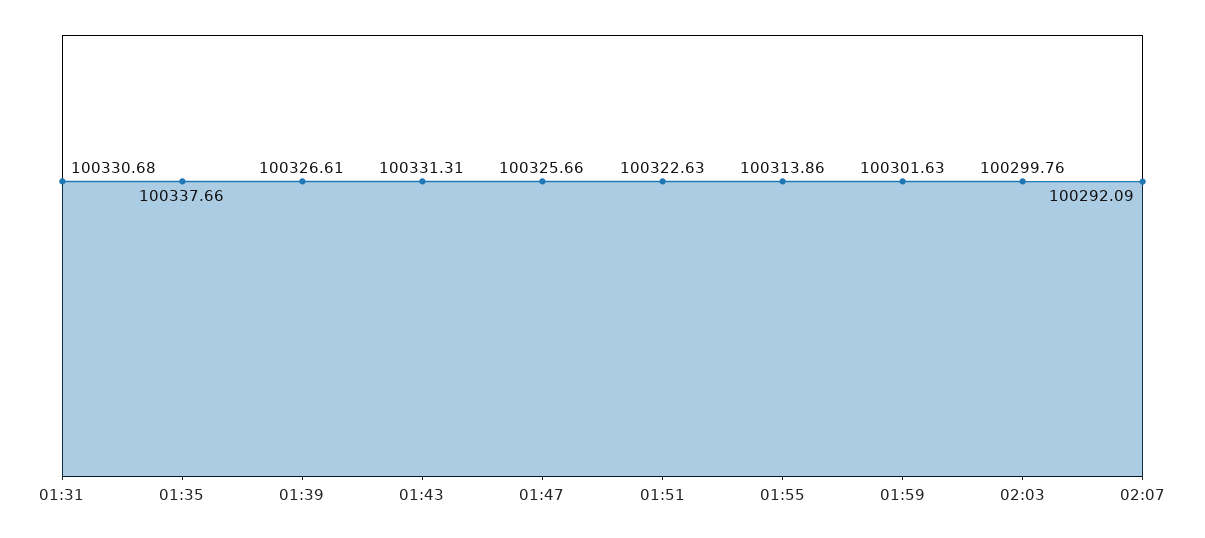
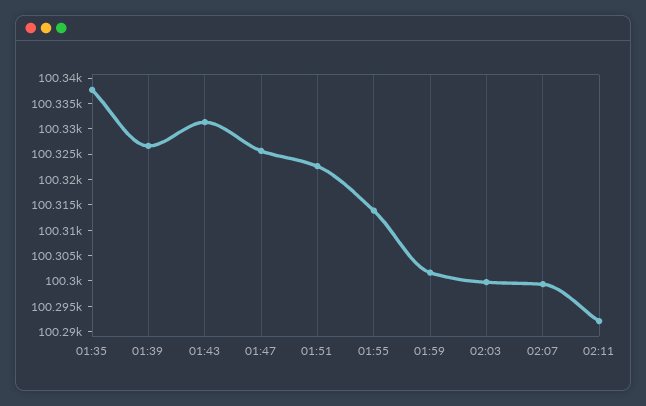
01:31: 100330.68 -> none
02:07: 100292.09 -> 100300
02:11: none -> 100292.5

